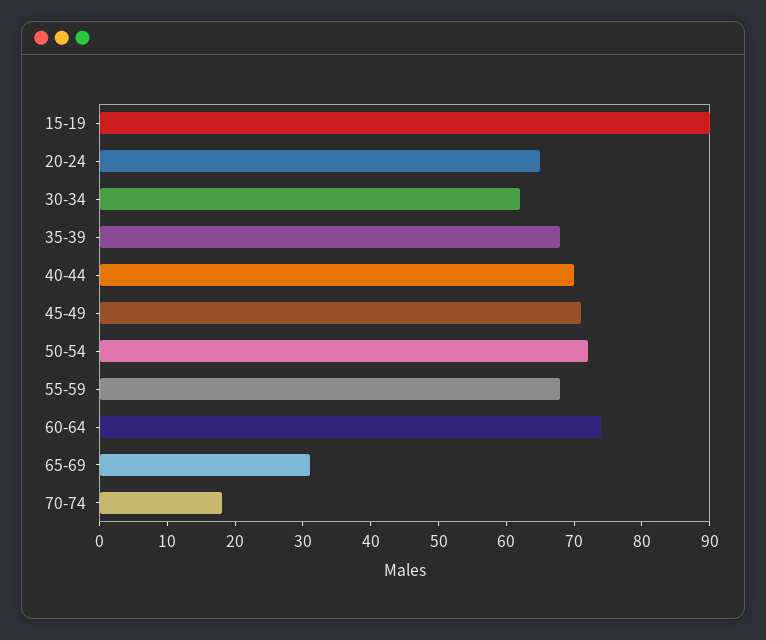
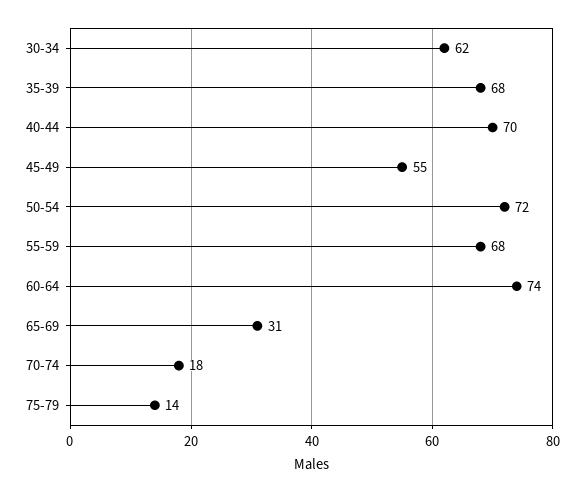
15-19: 90 -> none
20-24: 65 -> none
45-49: 70 -> 55
75-79: none -> 14

